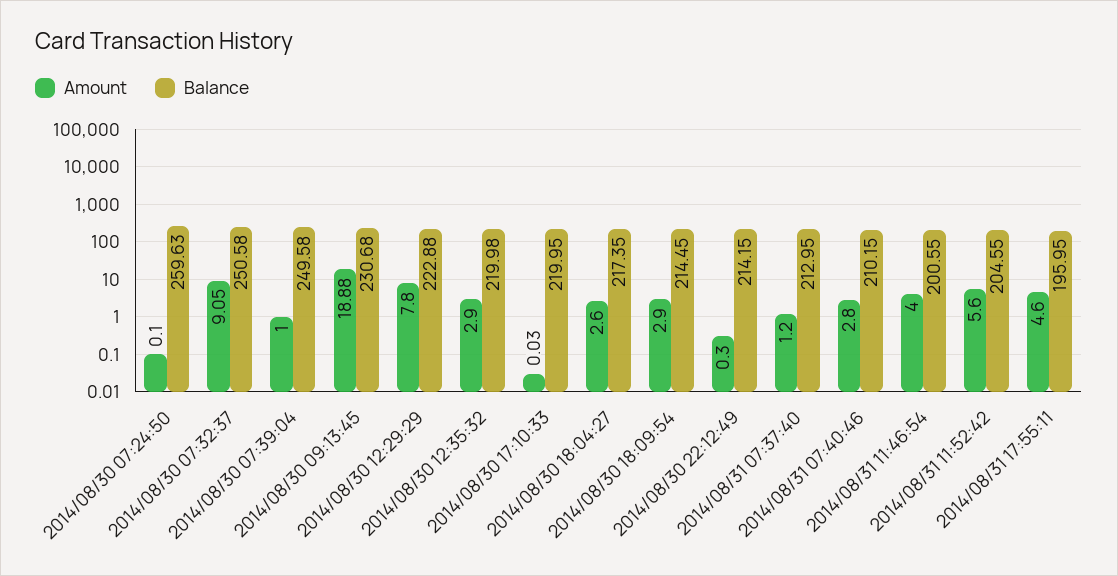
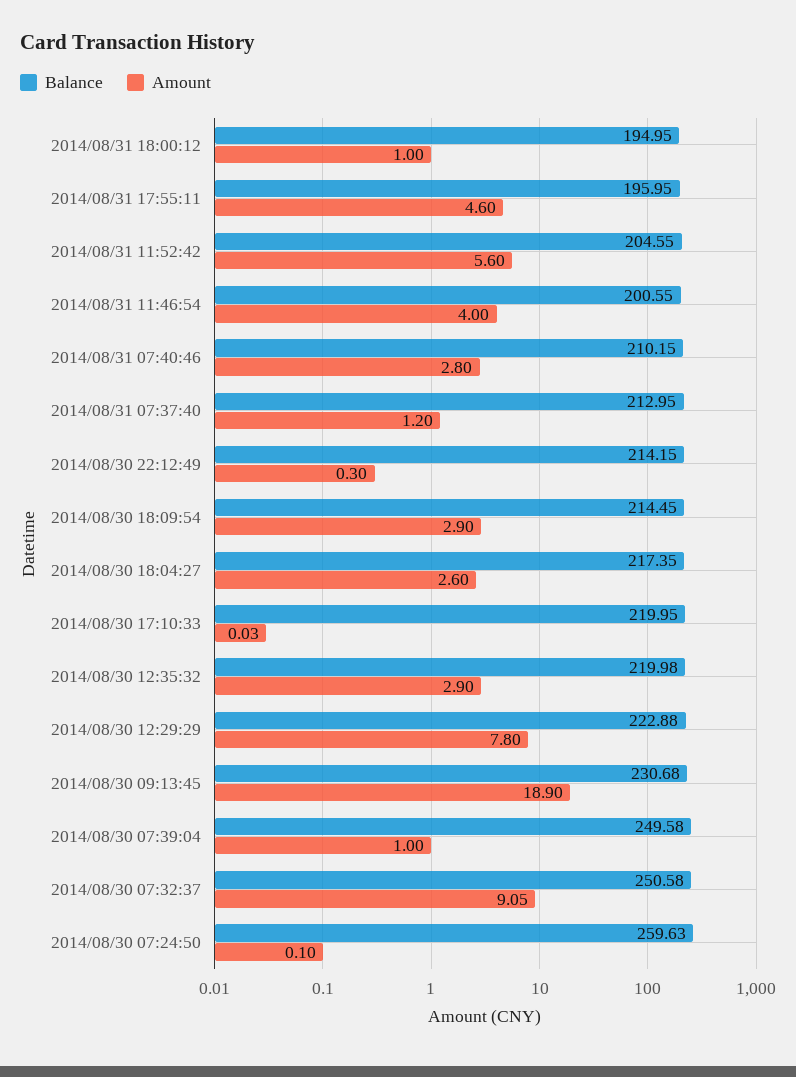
Amount, 2014/08/30 09:13:45: 18.88 -> 18.9
Balance, 2014/08/31 18:00:12: none -> 194.95
Amount, 2014/08/31 18:00:12: none -> 1

